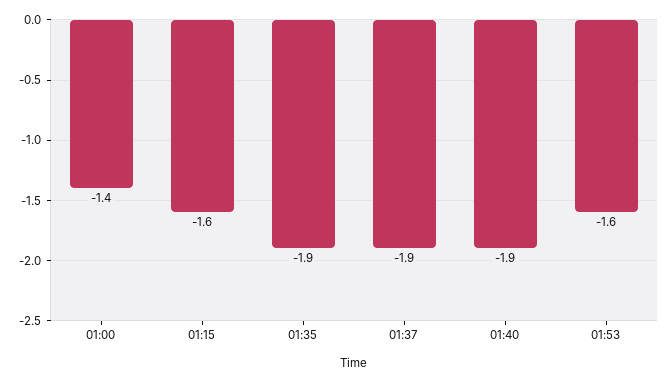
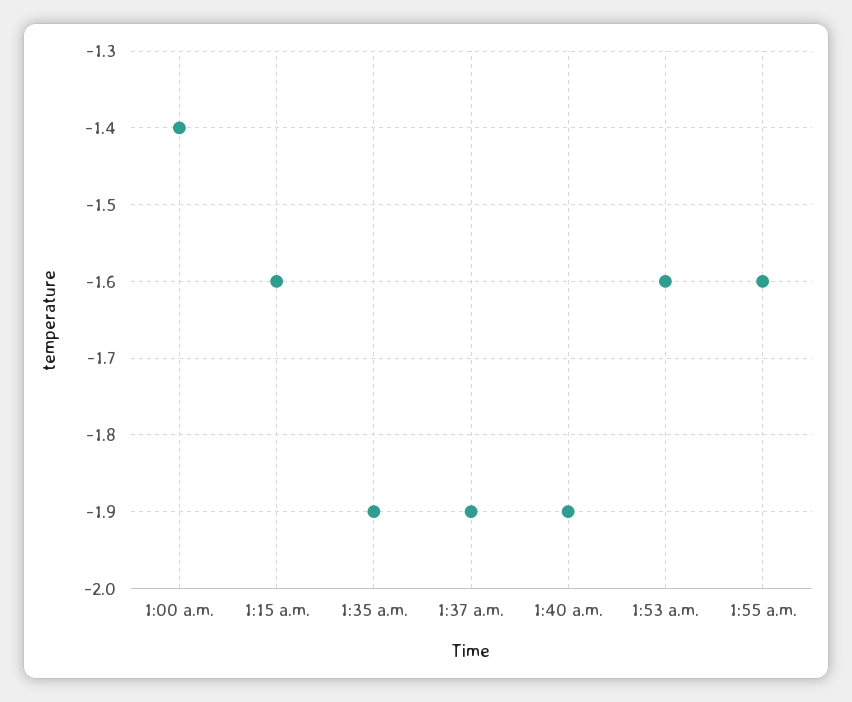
1:55 a.m.: none -> -1.6

